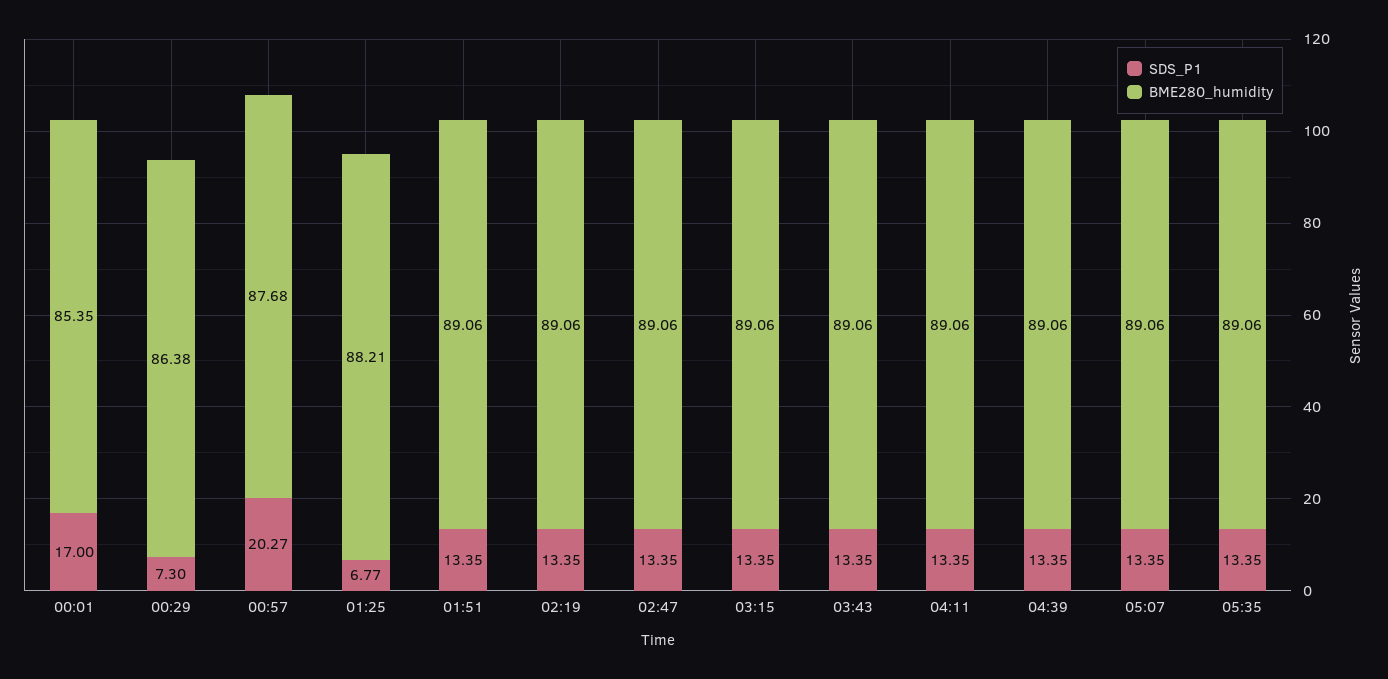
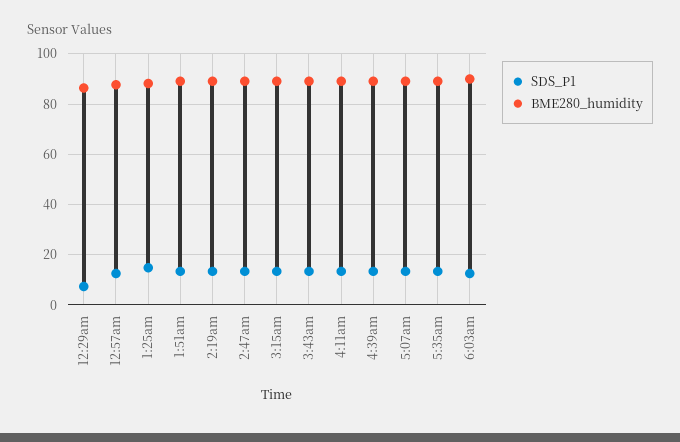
SDS_P1, 00:01: 17 -> none
BME280_humidity, 00:01: 85.35 -> none
SDS_P1, 00:57: 20.27 -> 12.5
SDS_P1, 01:25: 6.77 -> 15
SDS_P1, 6:03am: none -> 12.5
BME280_humidity, 6:03am: none -> 90

